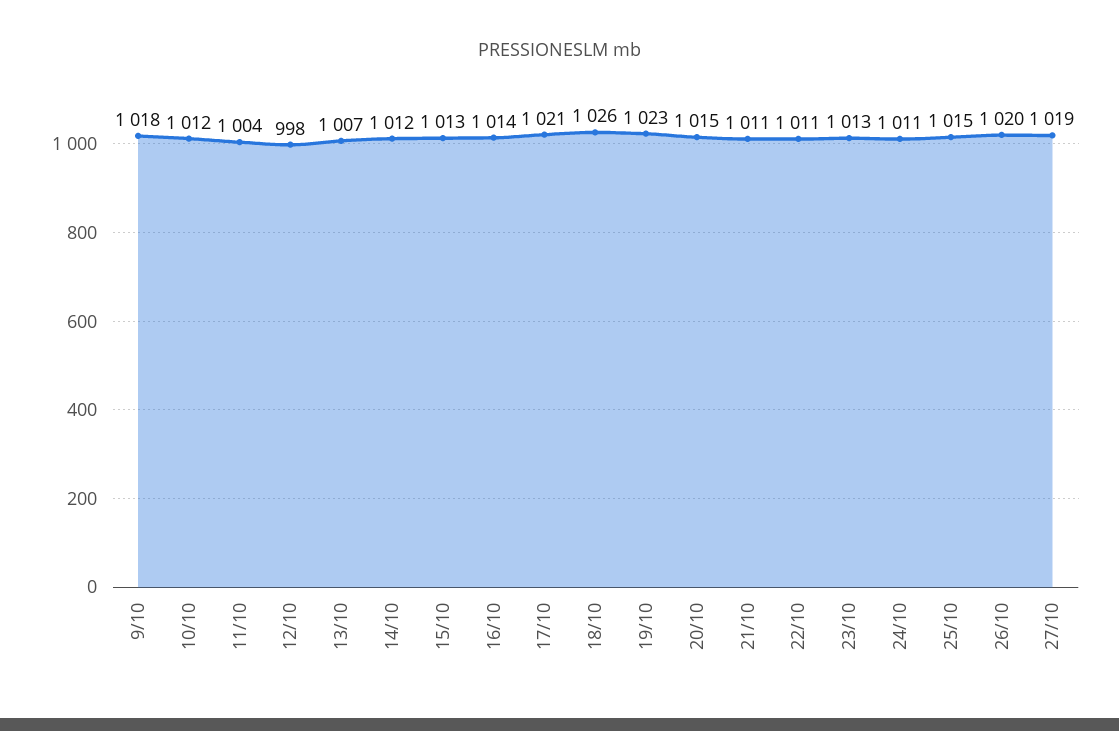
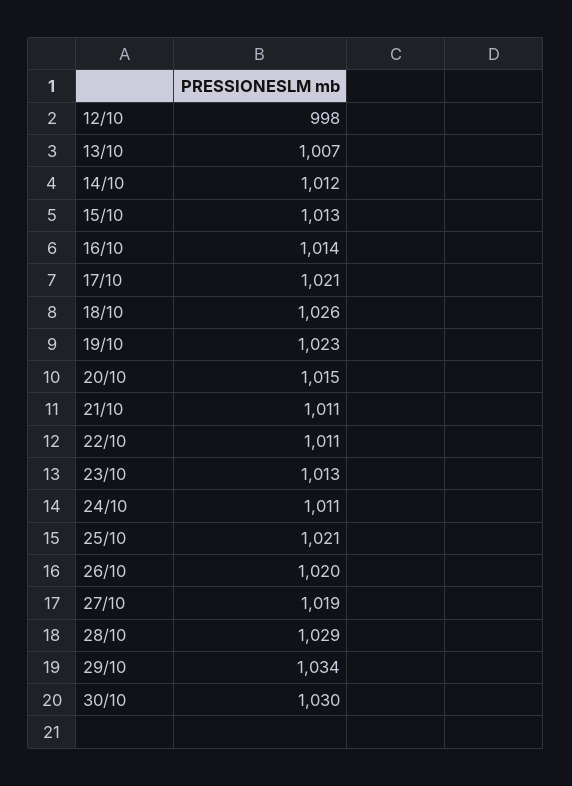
9/10: 1018 -> none
10/10: 1012 -> none
11/10: 1004 -> none
25/10: 1015 -> 1021
28/10: none -> 1029
29/10: none -> 1034
30/10: none -> 1030

